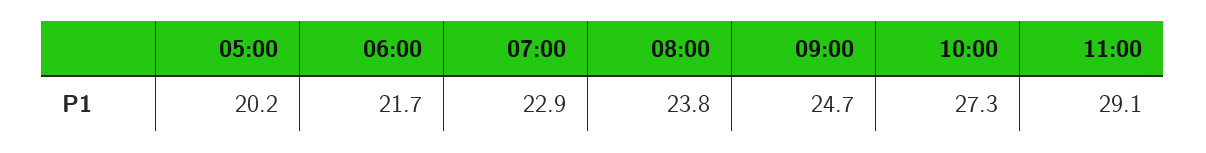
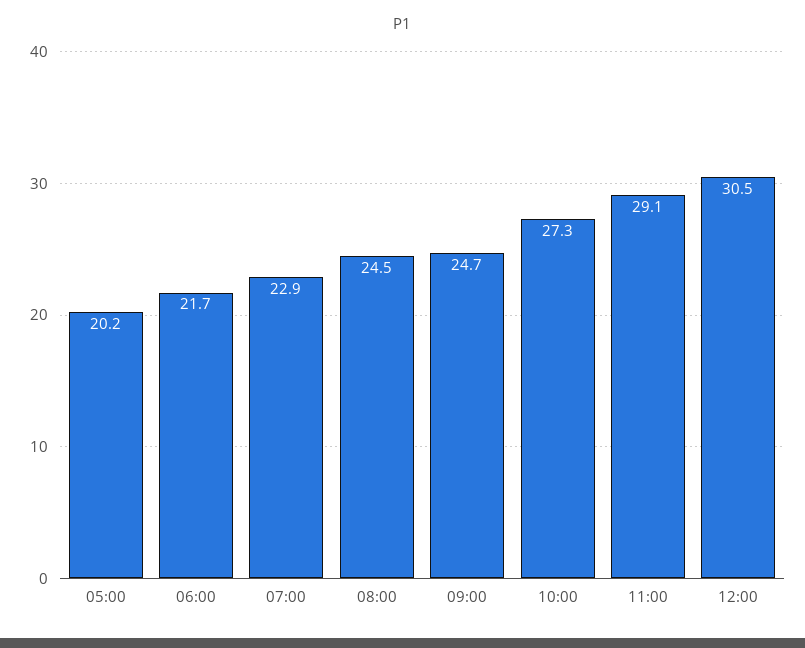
08:00: 23.8 -> 24.5
12:00: none -> 30.5

